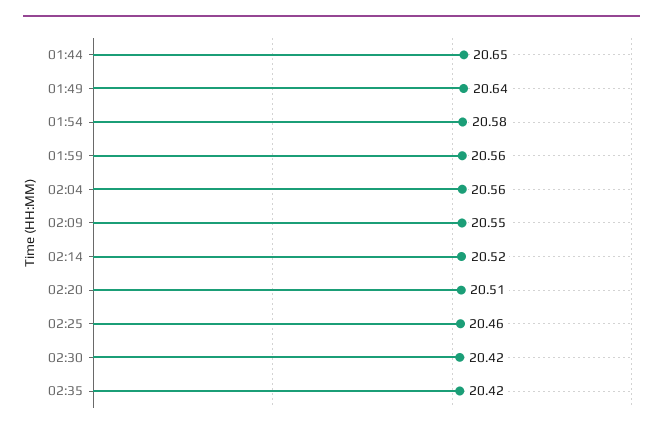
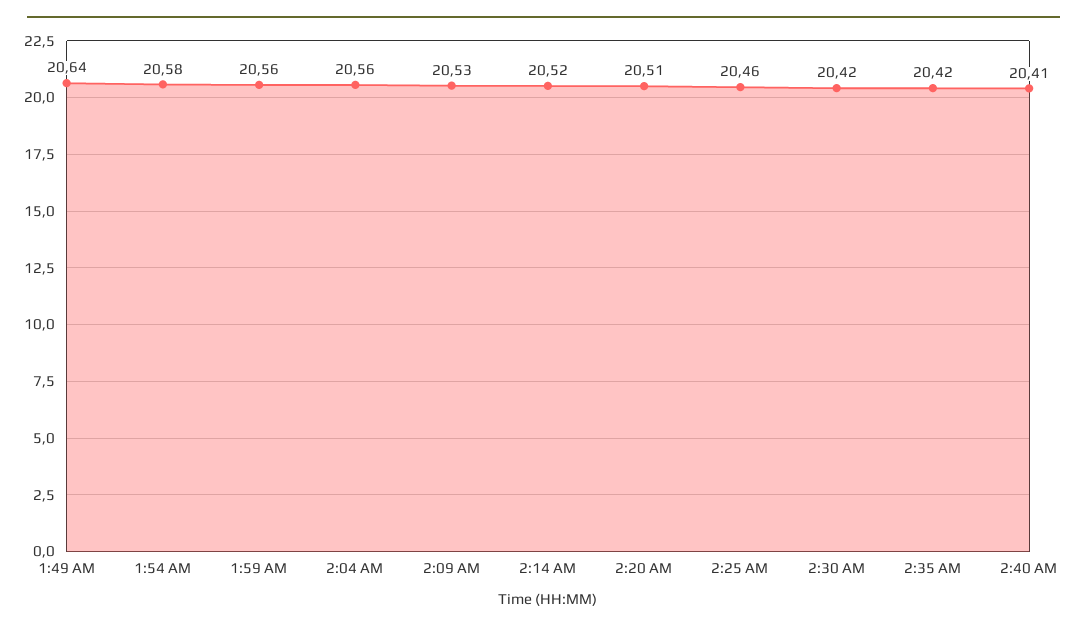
01:44: 20.65 -> none
02:09: 20.55 -> 20.53
2:40 AM: none -> 20.41

